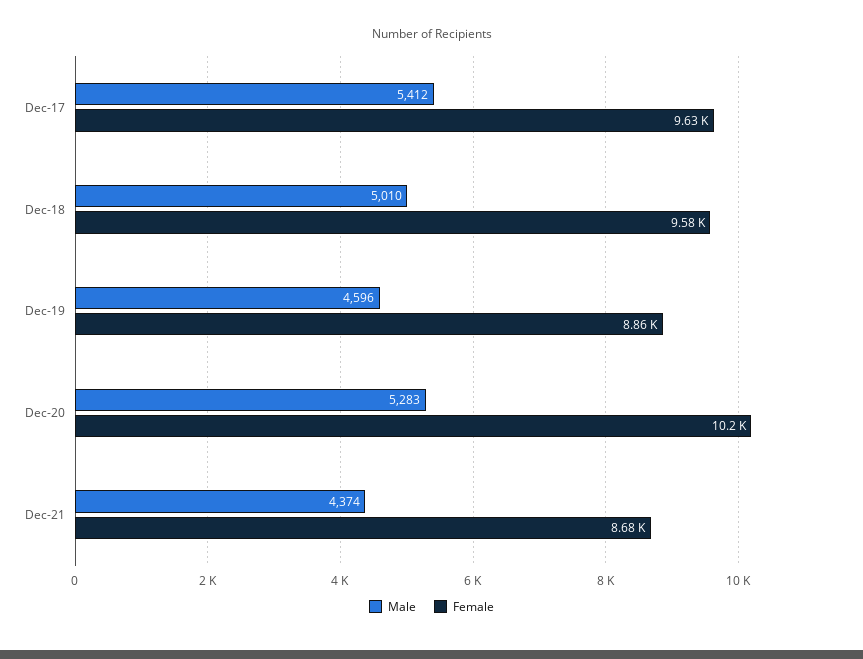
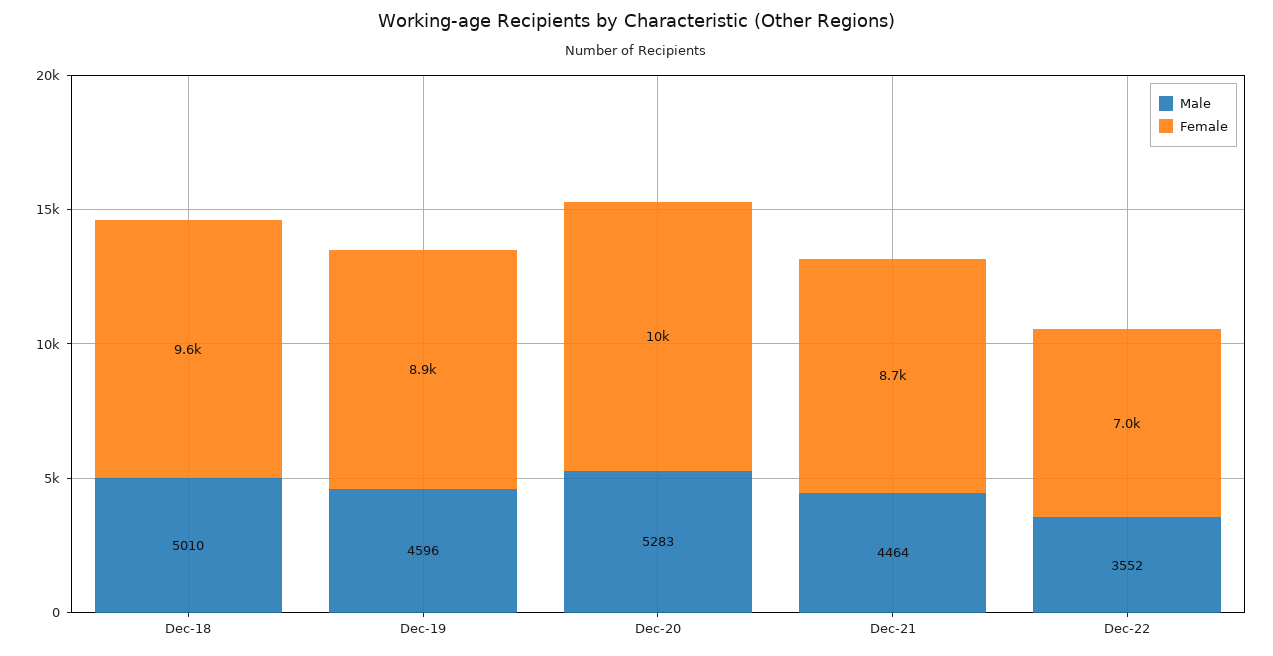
Male, Dec-17: 5412 -> none
Female, Dec-17: 9630 -> none
Male, Dec-21: 4374 -> 4464
Male, Dec-22: none -> 3552
Female, Dec-22: none -> 7000

